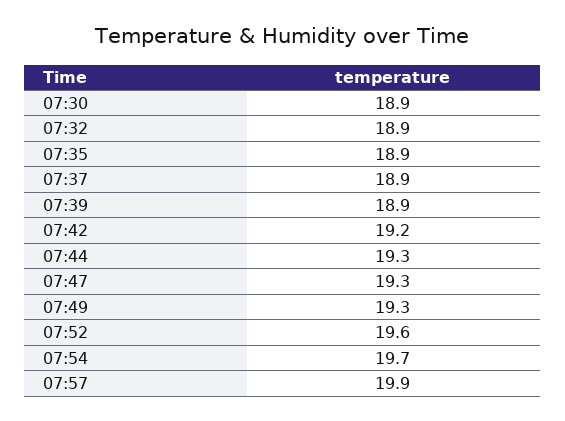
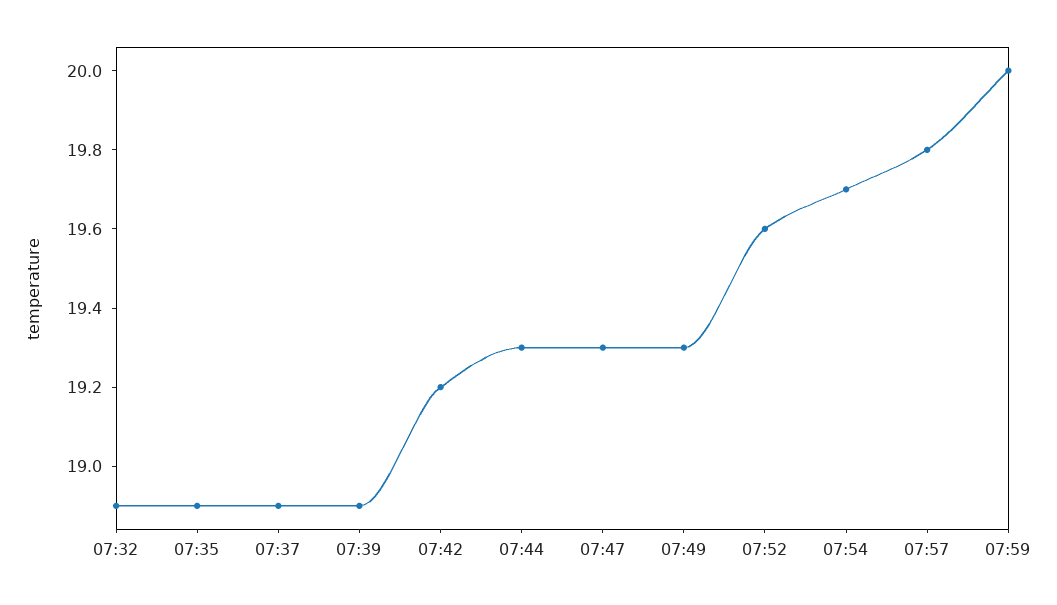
07:30: 18.9 -> none
07:57: 19.9 -> 19.8
07:59: none -> 20

